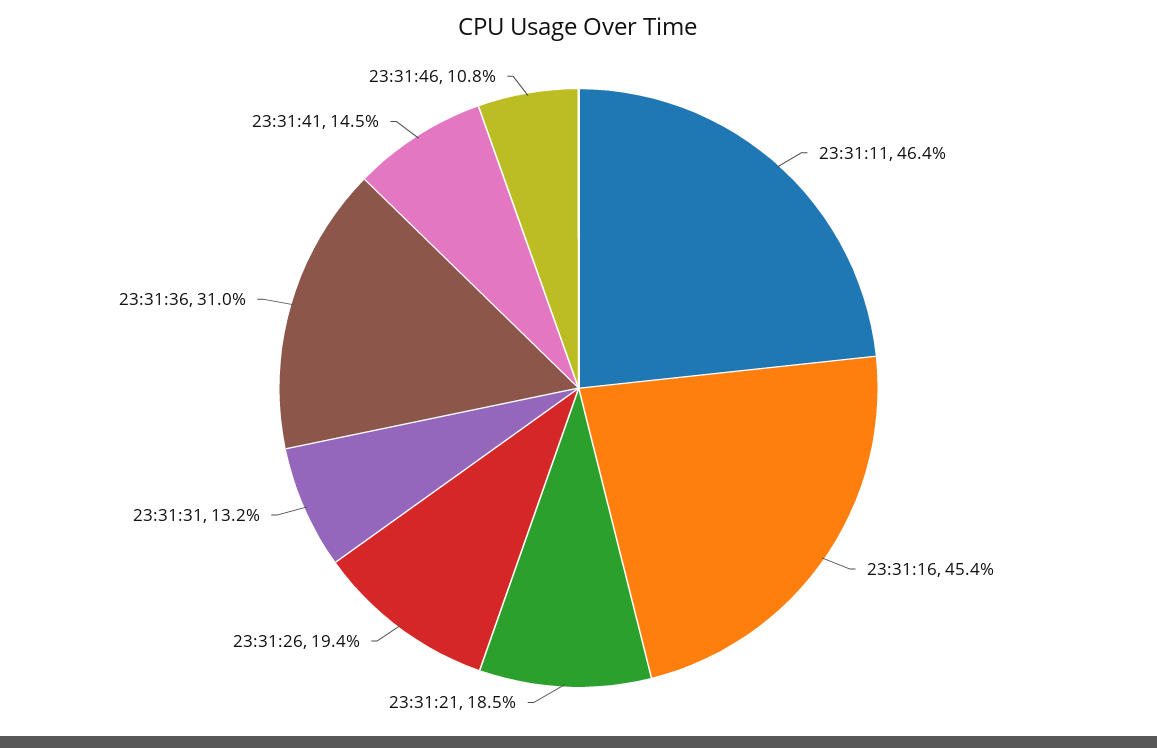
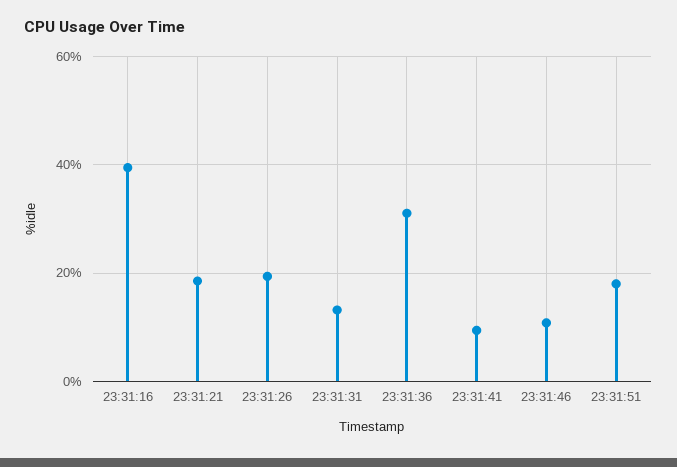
23:31:11: 46.4 -> none
23:31:16: 45.4 -> 40
23:31:41: 14.5 -> 10
23:31:51: none -> 18

